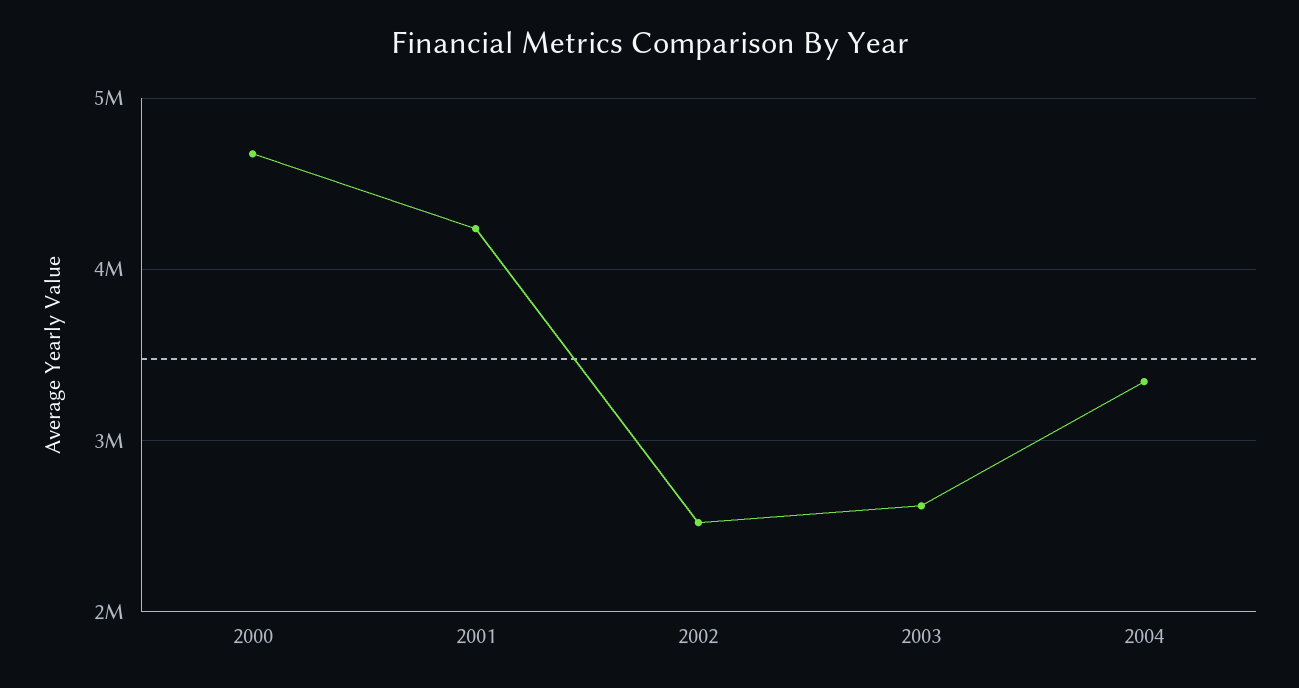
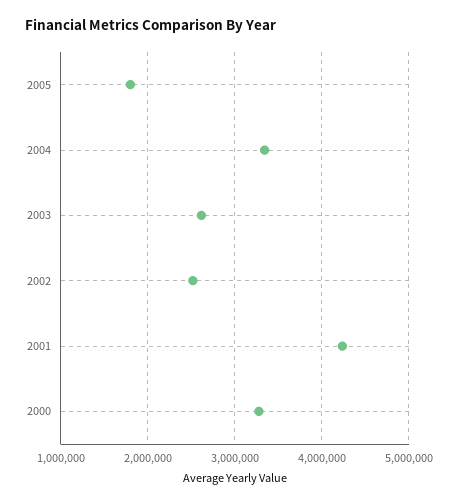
2000: 4700000 -> 3300000
2005: none -> 1800000

